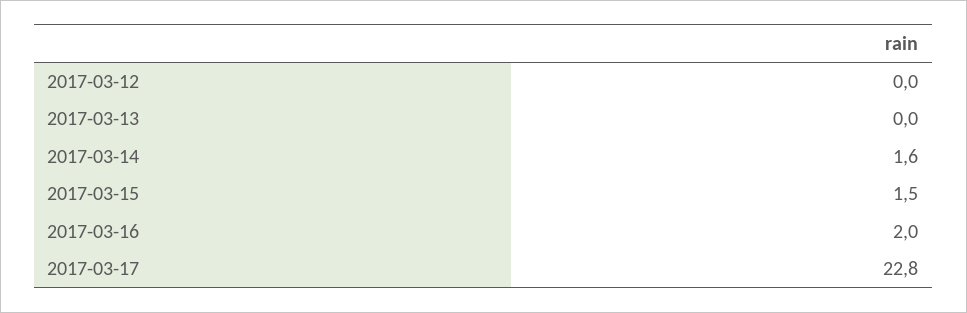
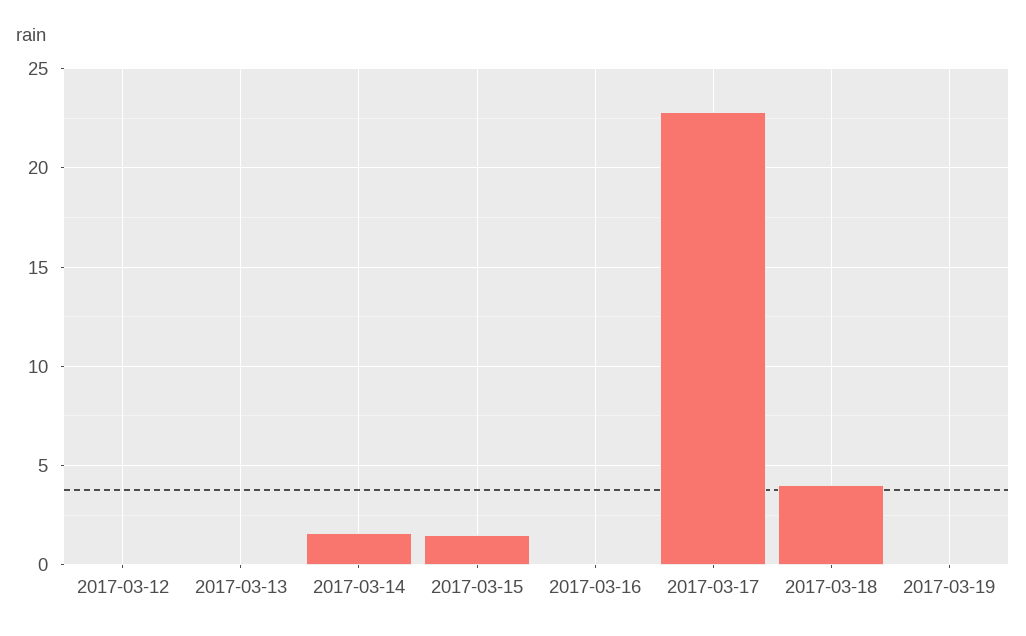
2017-03-16: 2 -> 0
2017-03-18: none -> 4
2017-03-19: none -> 0

